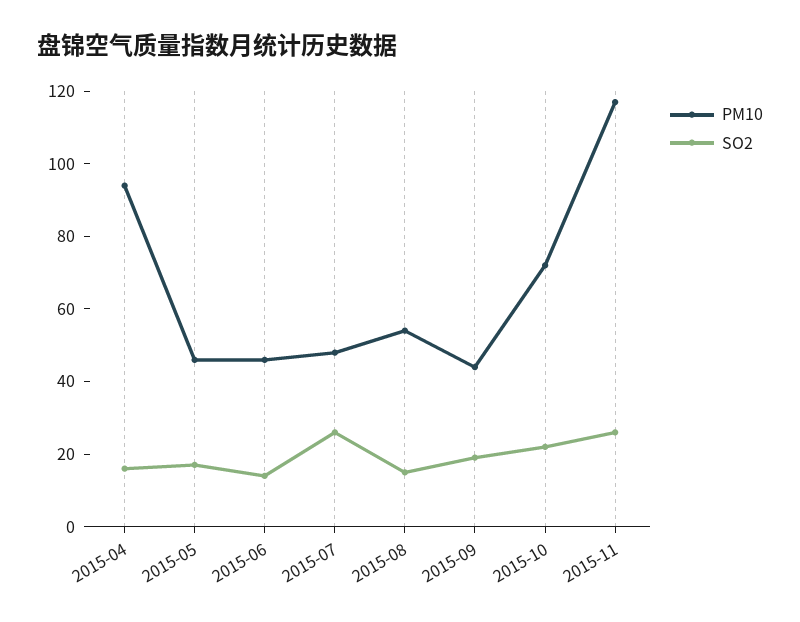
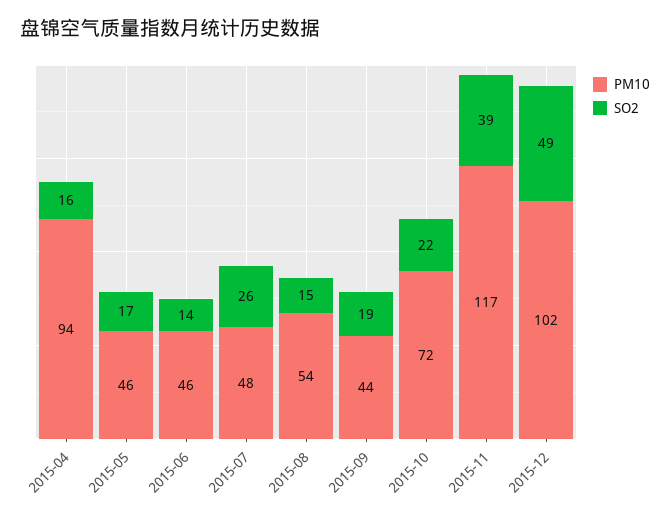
SO2, 2015-11: 25 -> 39
PM10, 2015-12: none -> 102
SO2, 2015-12: none -> 49

